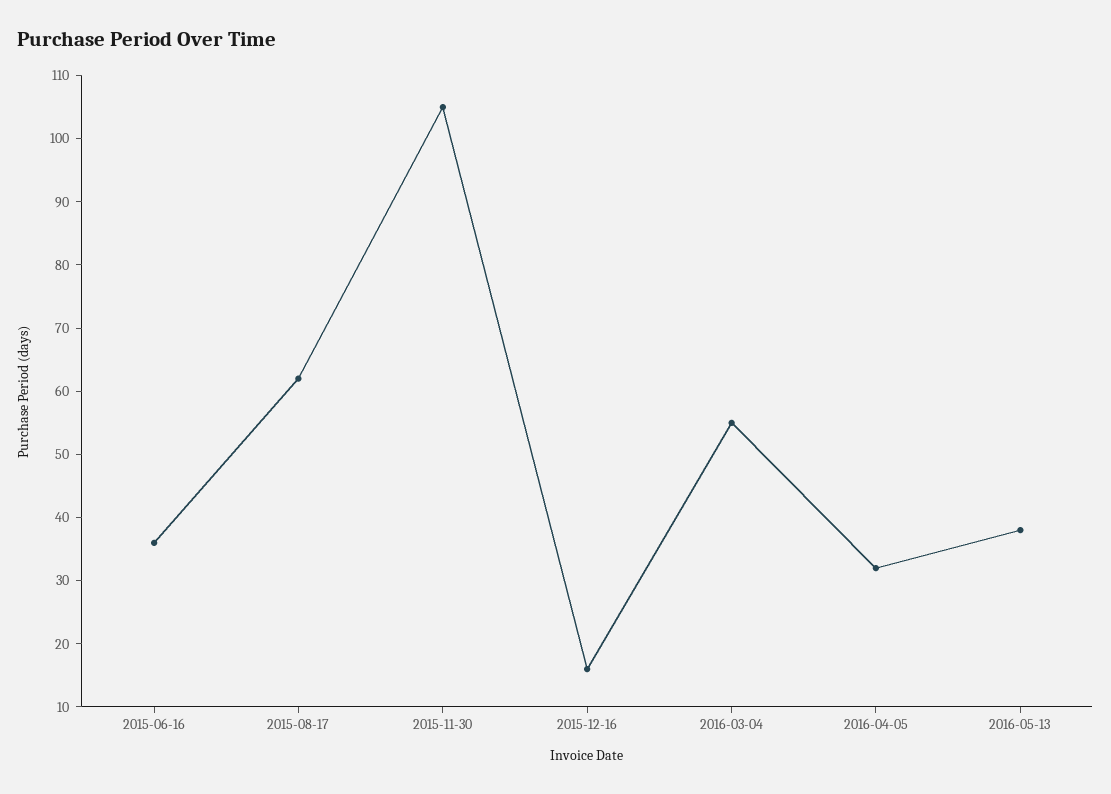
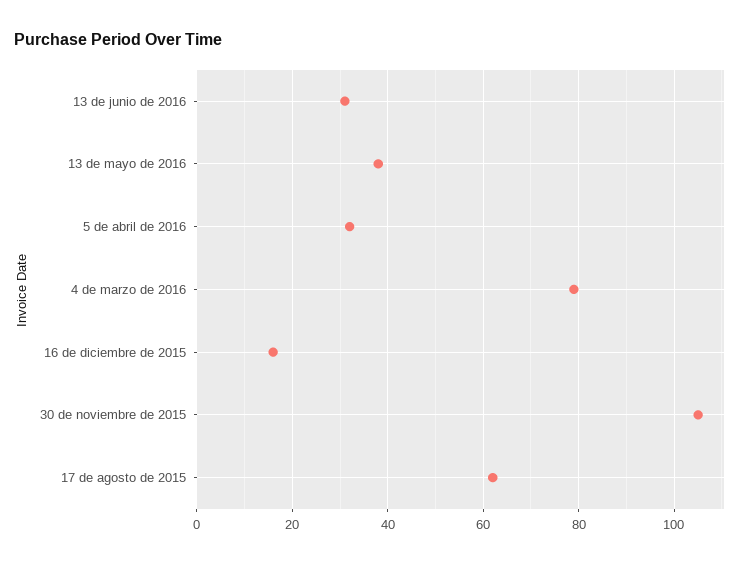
2015-06-16: 35 -> none
2016-03-04: 55 -> 80
13 de junio de 2016: none -> 30

